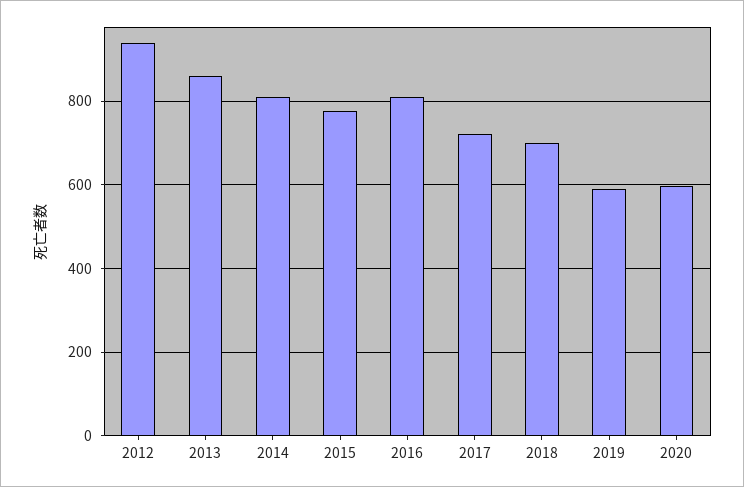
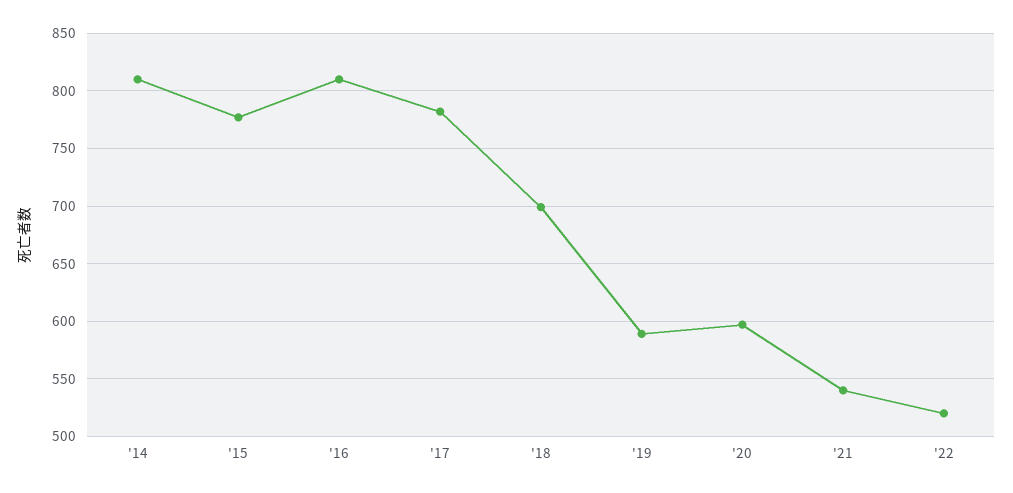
2012: 940 -> none
2013: 860 -> none
2017: 720 -> 780
'21: none -> 540
'22: none -> 520

